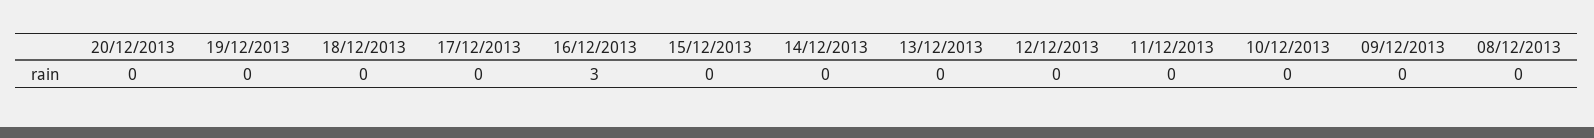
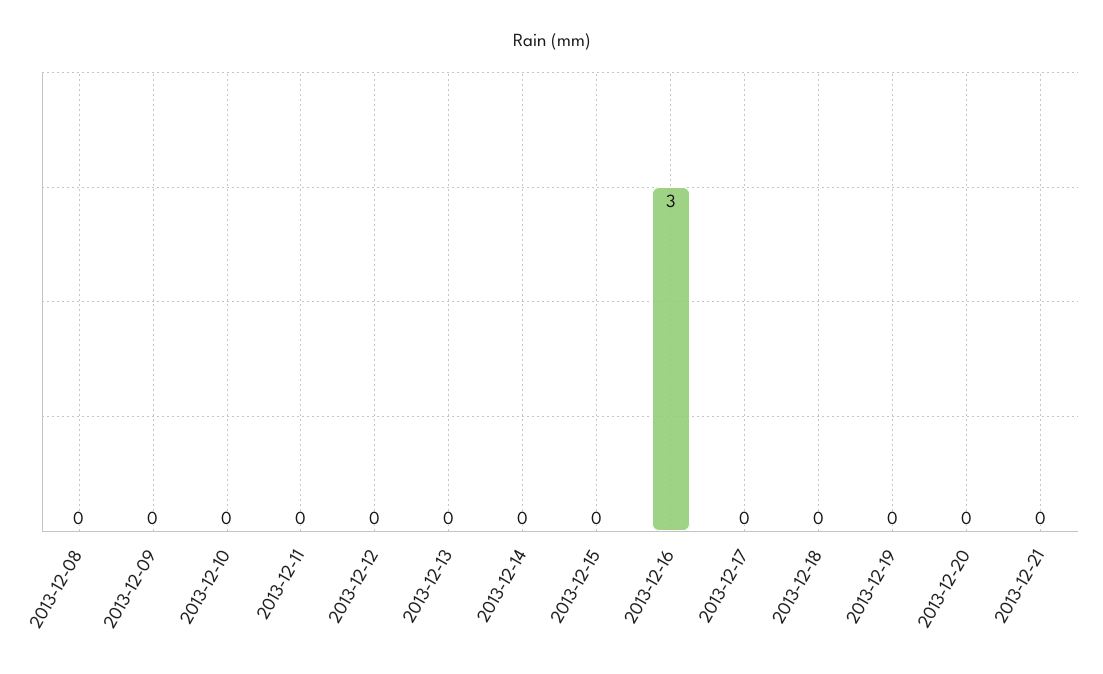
2013-12-21: none -> 0

